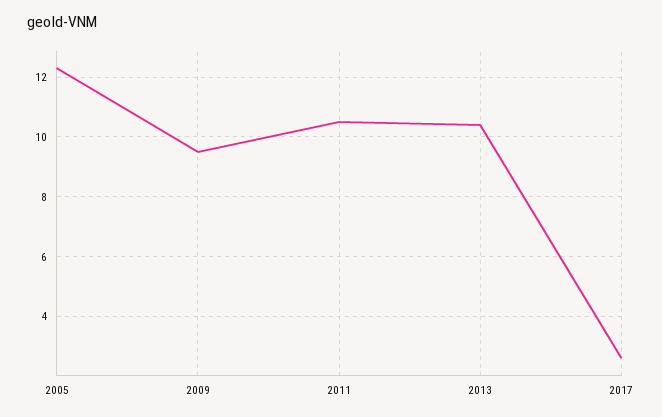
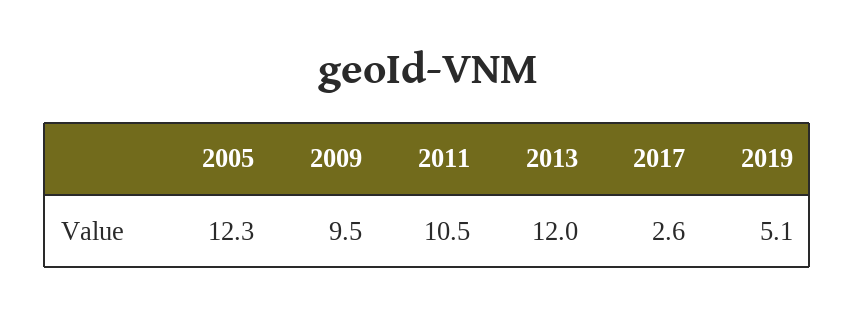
2013: 10.5 -> 12
2019: none -> 5.1

